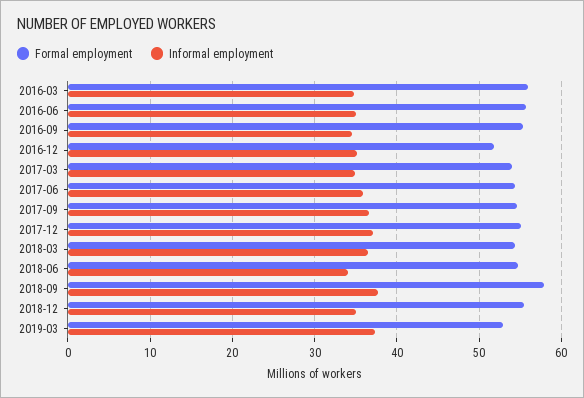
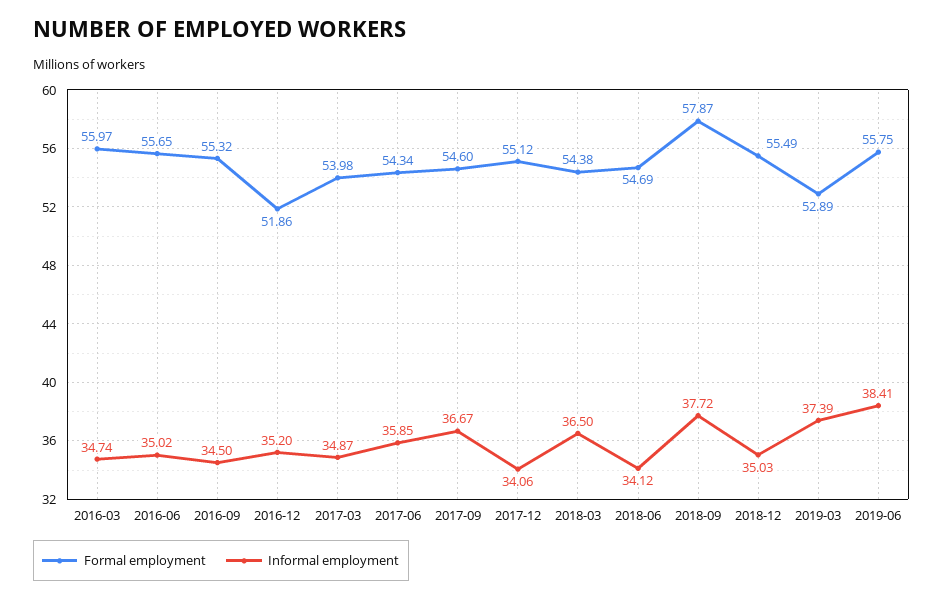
Informal employment, 2017-12: 37 -> 34.06
Formal employment, 2019-06: none -> 55.75
Informal employment, 2019-06: none -> 38.41

